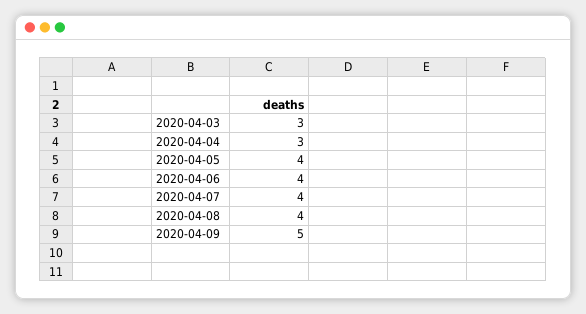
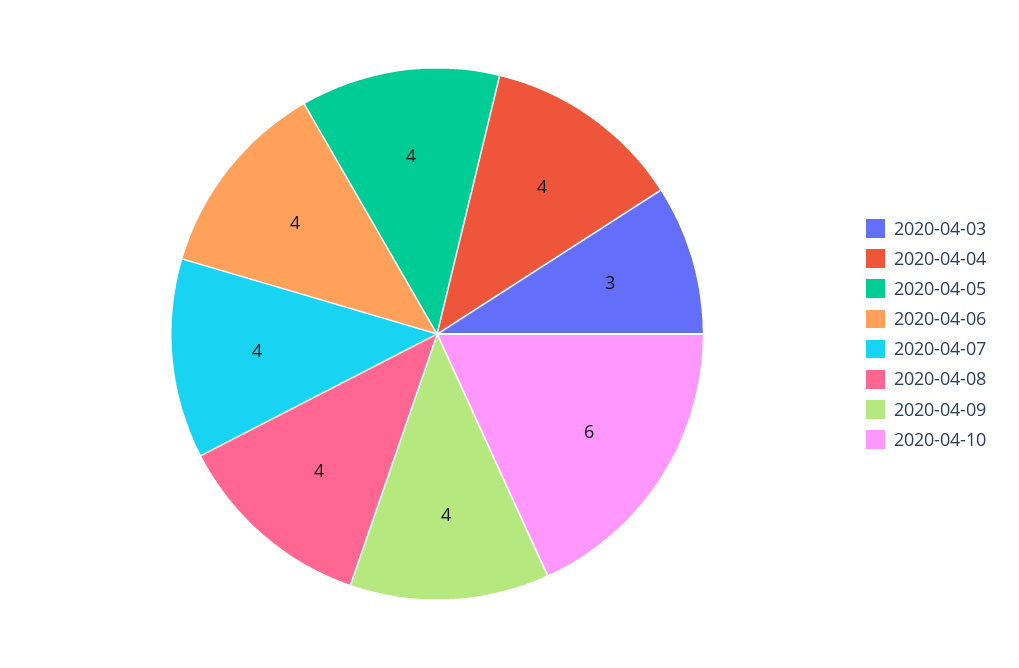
2020-04-04: 3 -> 4
2020-04-09: 5 -> 4
2020-04-10: none -> 6

